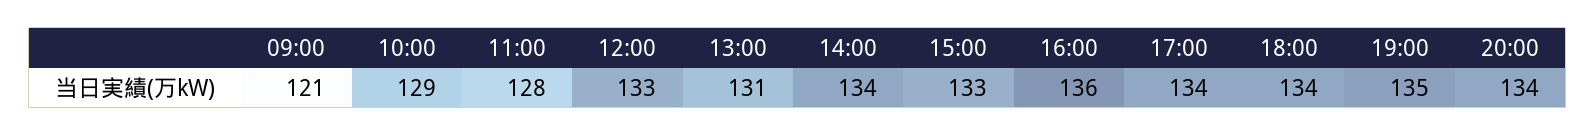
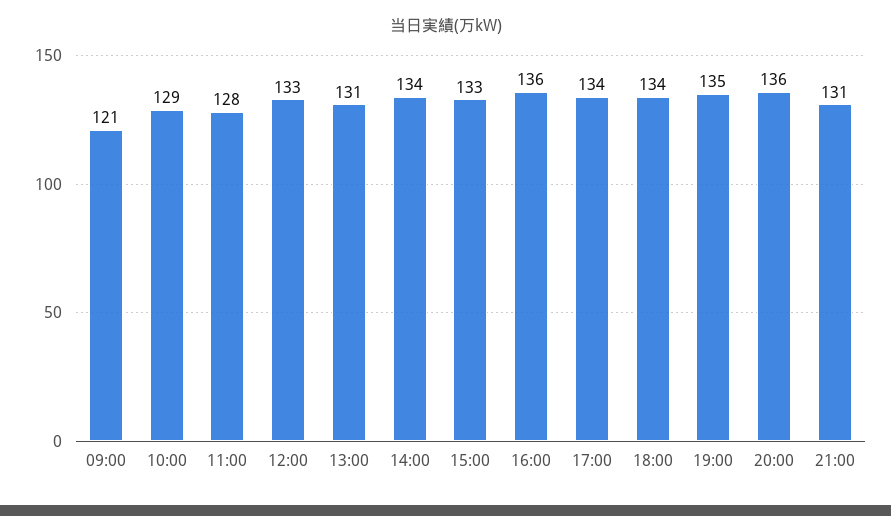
20:00: 134 -> 136
21:00: none -> 131

